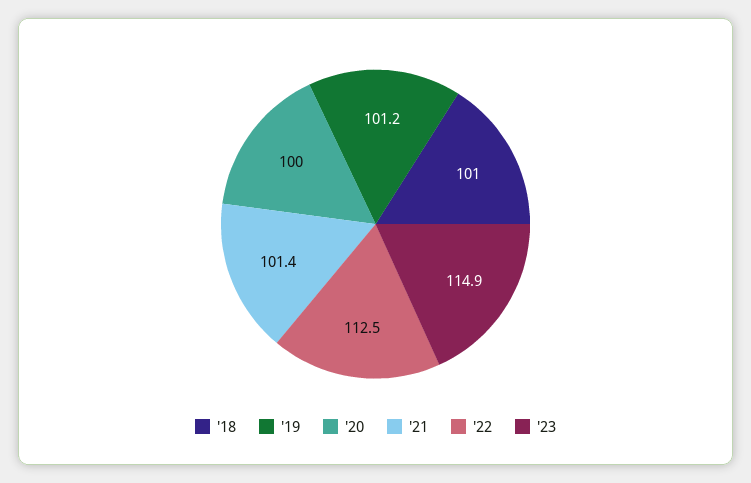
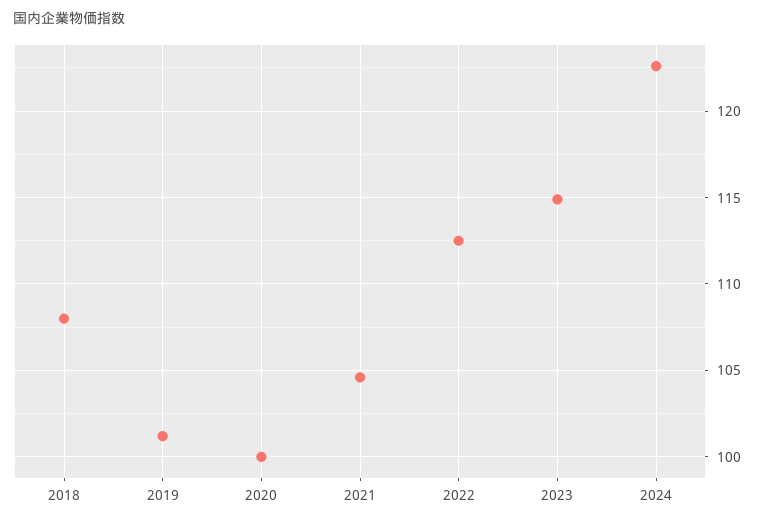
'18: 101 -> 108
'21: 101.4 -> 104.5
2024: none -> 122.5

